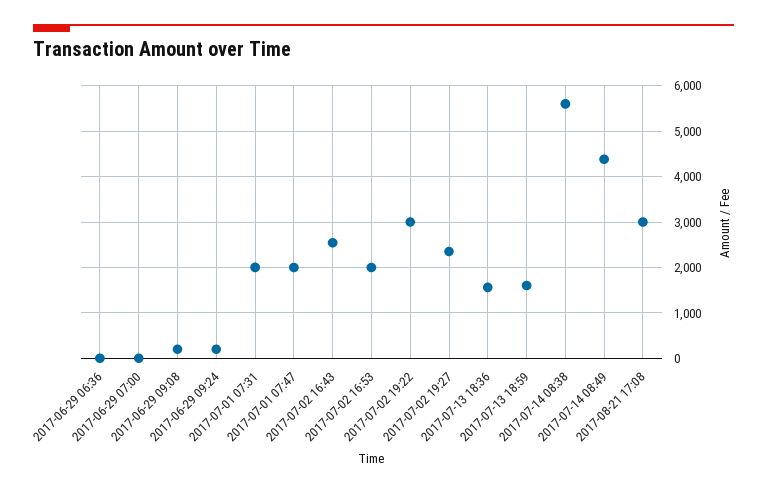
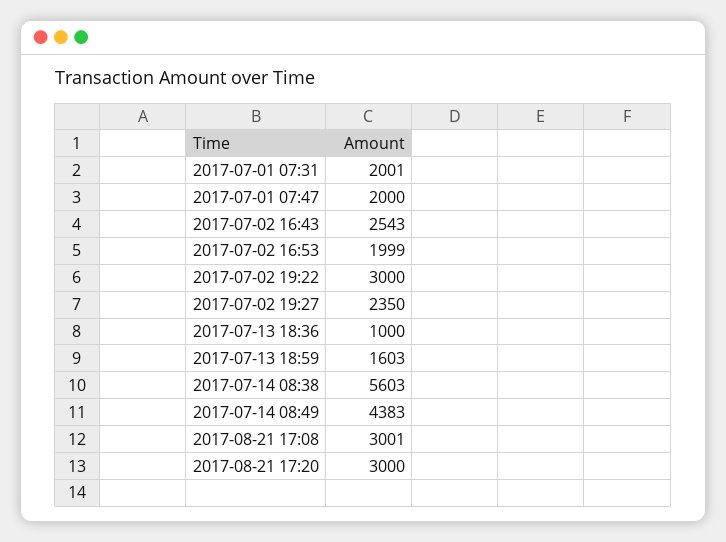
2017-06-29 06:36: 0 -> none
2017-06-29 07:00: 0 -> none
2017-06-29 09:08: 200 -> none
2017-06-29 09:24: 200 -> none
2017-07-13 18:36: 1600 -> 1000
2017-08-21 17:20: none -> 3000

